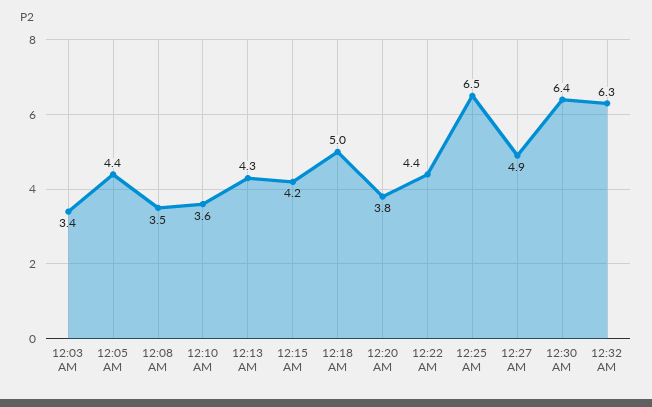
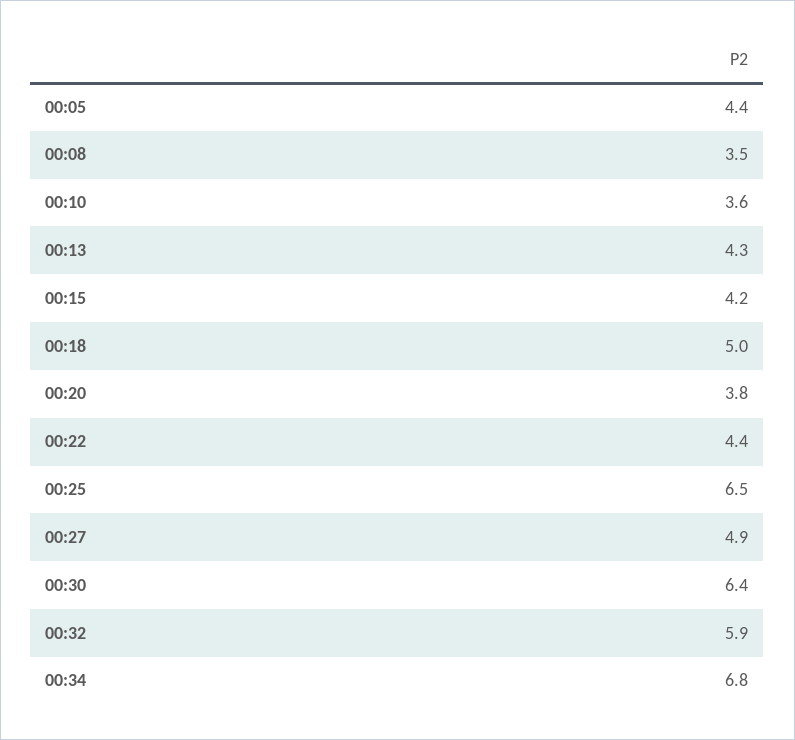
12:03 AM: 3.4 -> none
12:32 AM: 6.3 -> 5.9
00:34: none -> 6.8

